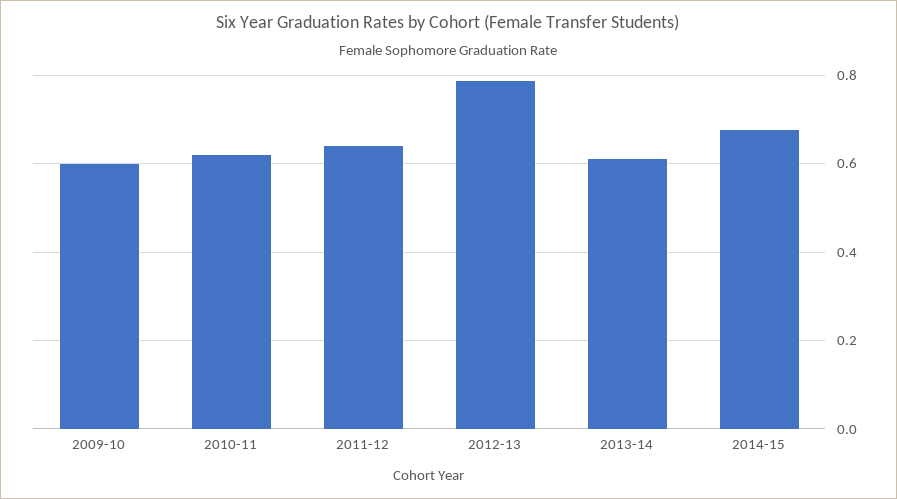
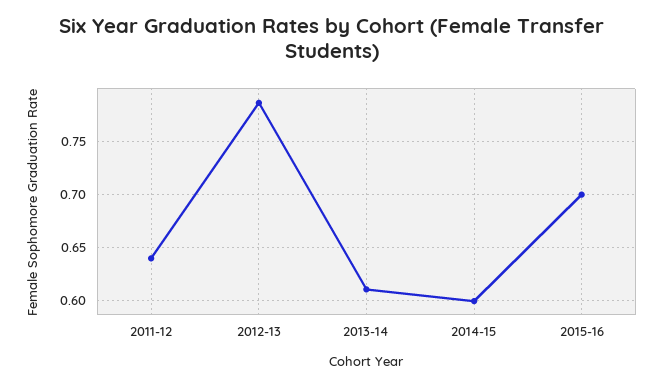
2009-10: 0.6 -> none
2010-11: 0.62 -> none
2014-15: 0.68 -> 0.6
2015-16: none -> 0.7

